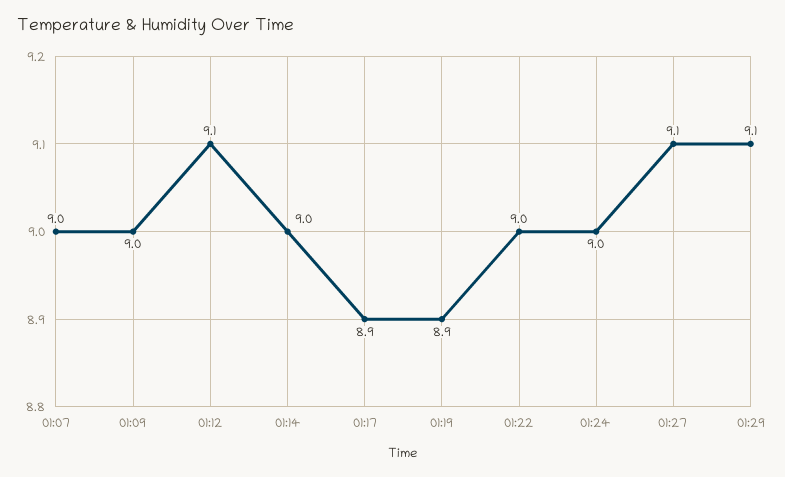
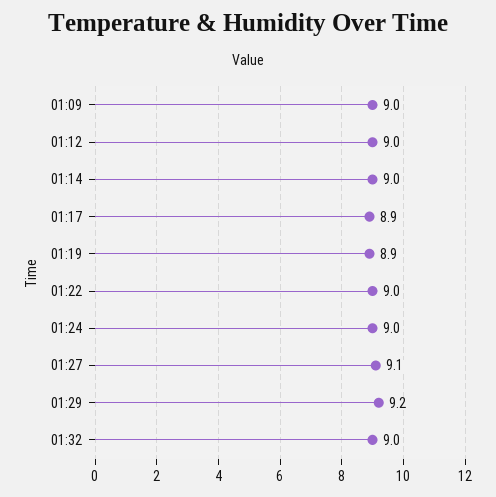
01:07: 9 -> none
01:12: 9.1 -> 9
01:29: 9.1 -> 9.2
01:32: none -> 9

